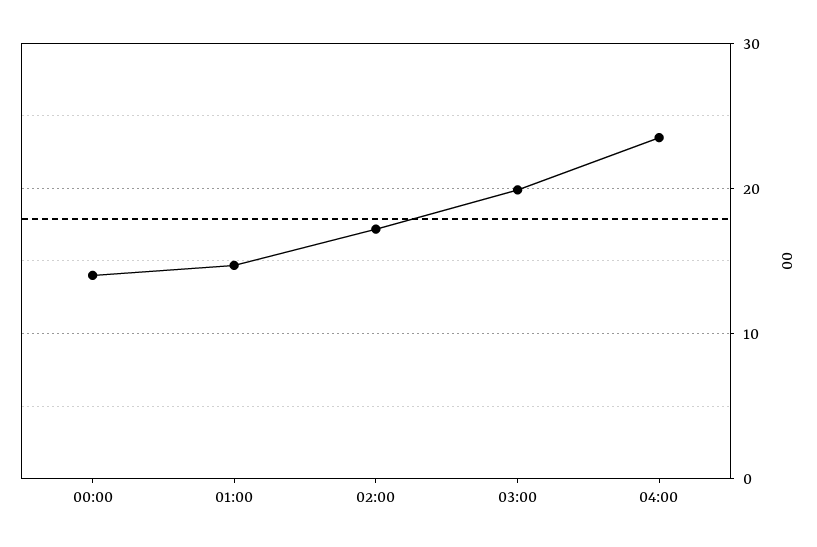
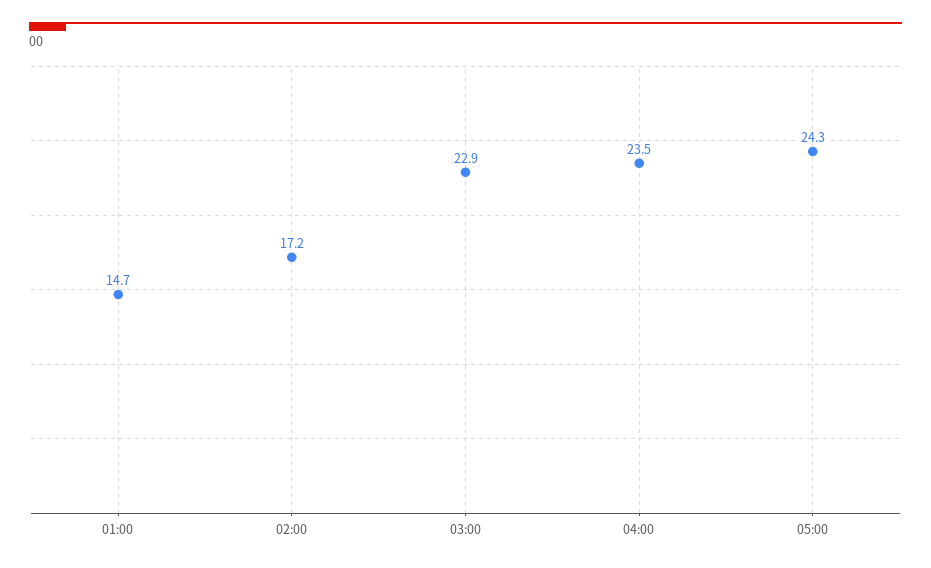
00:00: 14 -> none
03:00: 20 -> 22.9
05:00: none -> 24.3

